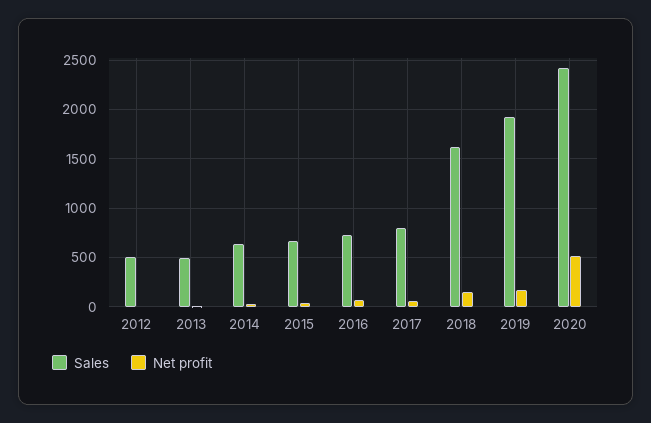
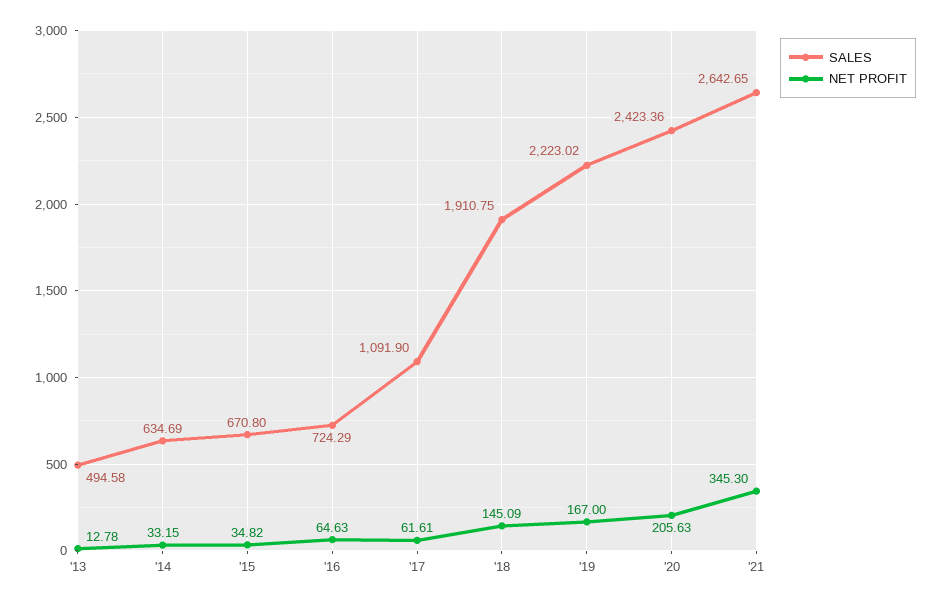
Sales, 2012: 500 -> none
Net profit, 2012: 0 -> none
Sales, 2017: 800 -> 1091.9
Sales, 2018: 1600 -> 1910.75
Sales, 2019: 1900 -> 2223.02
Net profit, 2020: 500 -> 205.63
Sales, '21: none -> 2642.65
Net profit, '21: none -> 345.3

